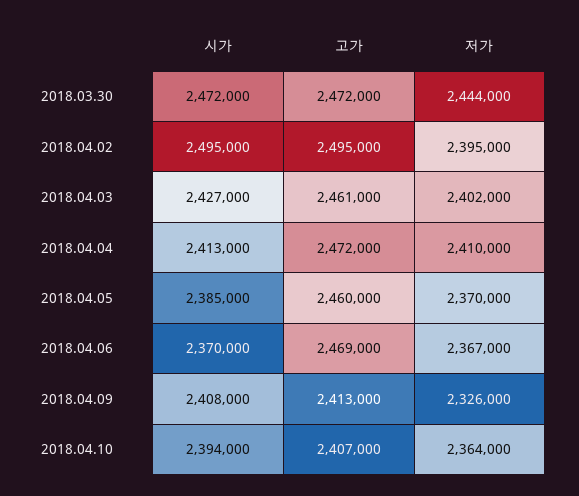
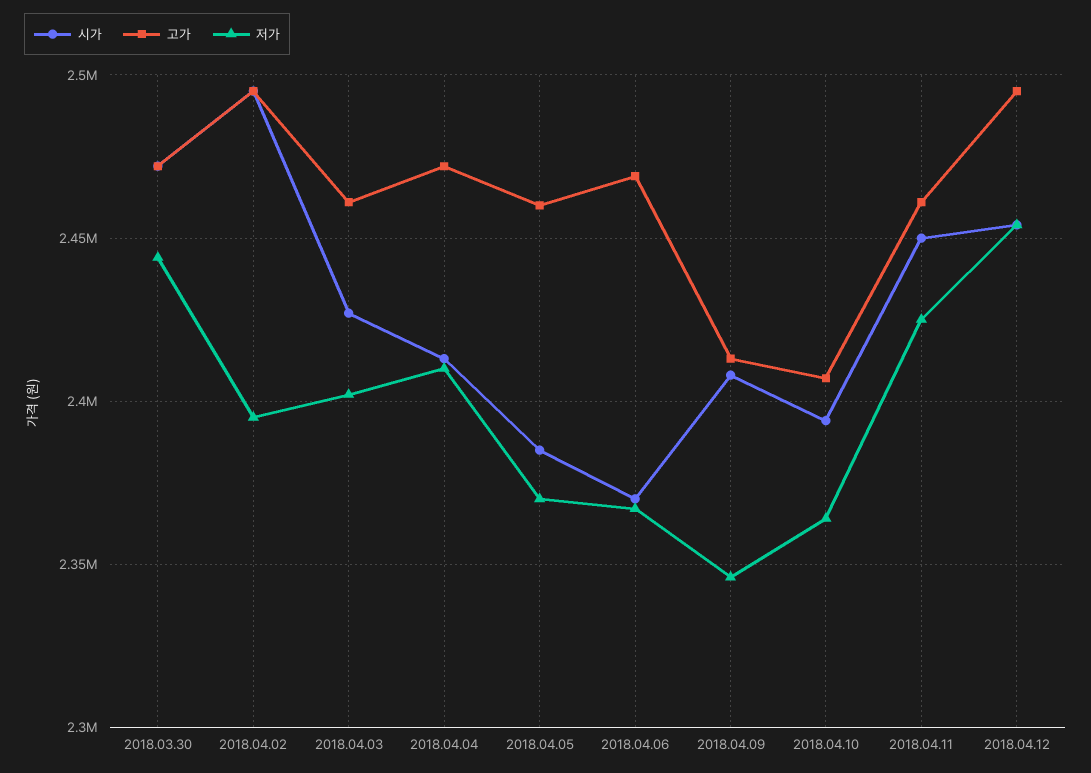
저가, 2018.04.09: 2326000 -> 2345000
시가, 2018.04.11: none -> 2450000
고가, 2018.04.11: none -> 2460000
저가, 2018.04.11: none -> 2425000
시가, 2018.04.12: none -> 2455000
고가, 2018.04.12: none -> 2495000
저가, 2018.04.12: none -> 2455000

